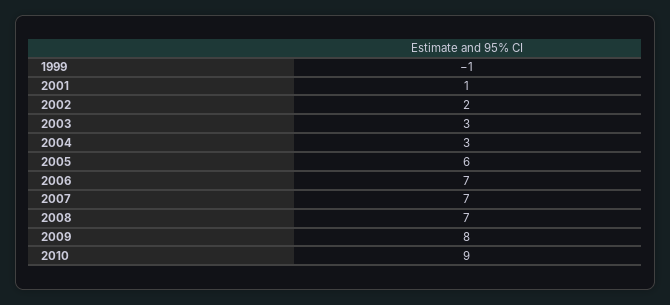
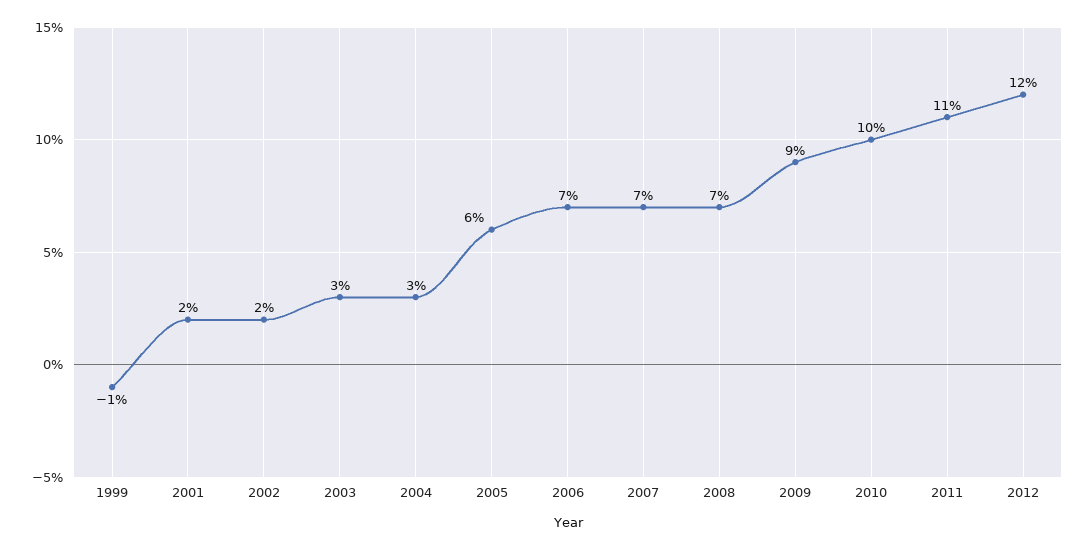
2001: 1 -> 2
2009: 8 -> 9
2010: 9 -> 10
2011: none -> 11
2012: none -> 12

